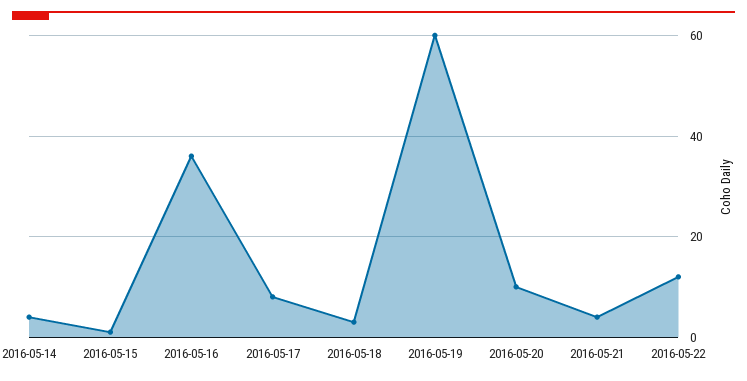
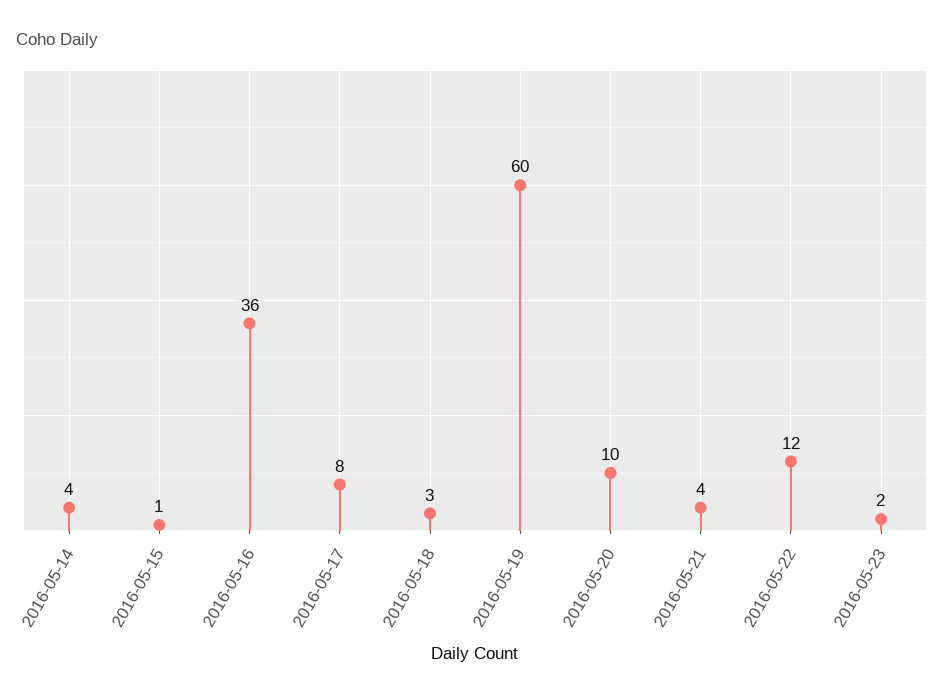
2016-05-23: none -> 2

